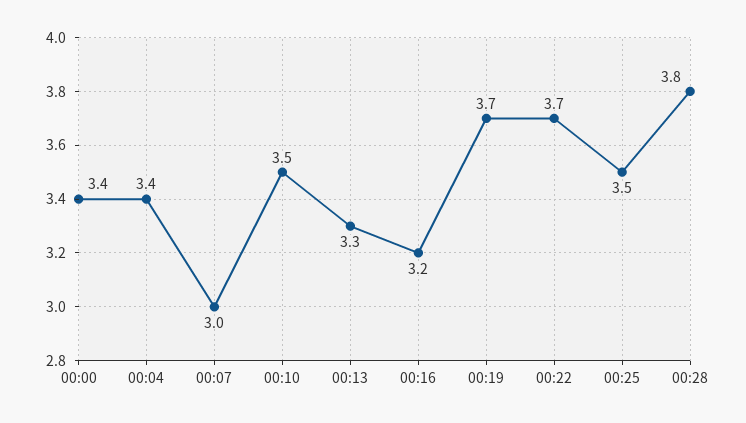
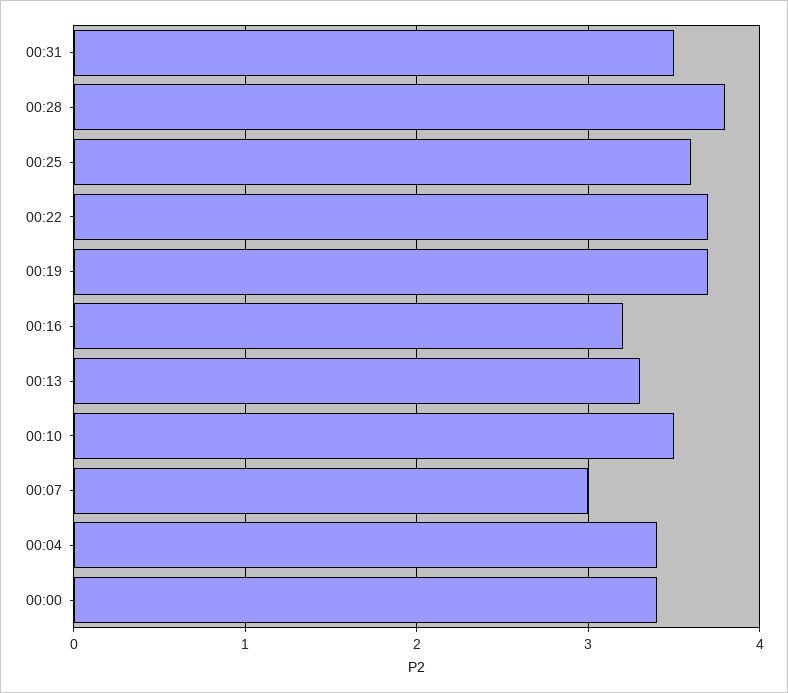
00:25: 3.5 -> 3.6
00:31: none -> 3.5

